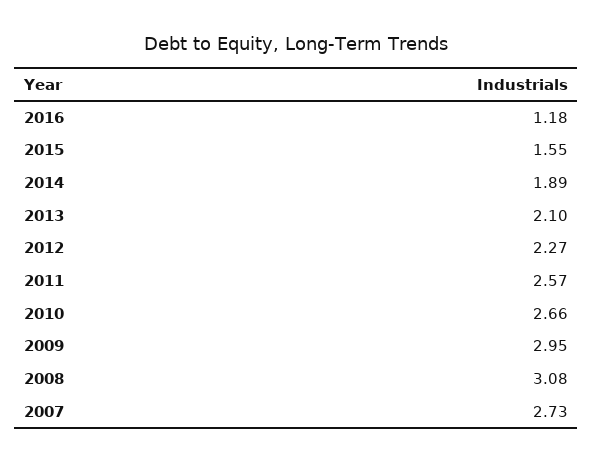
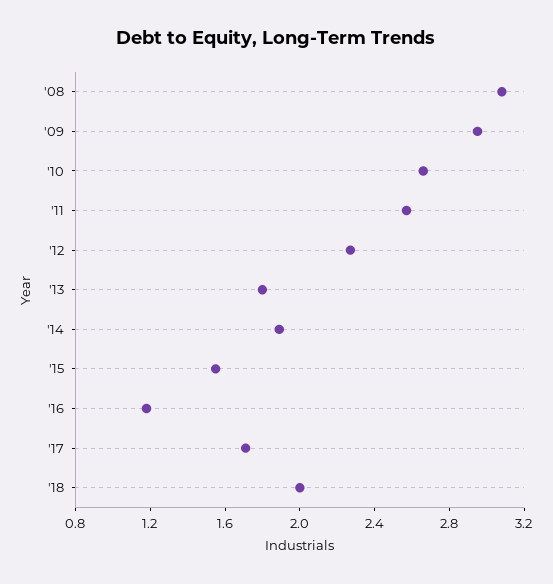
2013: 2.1 -> 1.8
2007: 2.73 -> none
'17: none -> 1.7
'18: none -> 2

